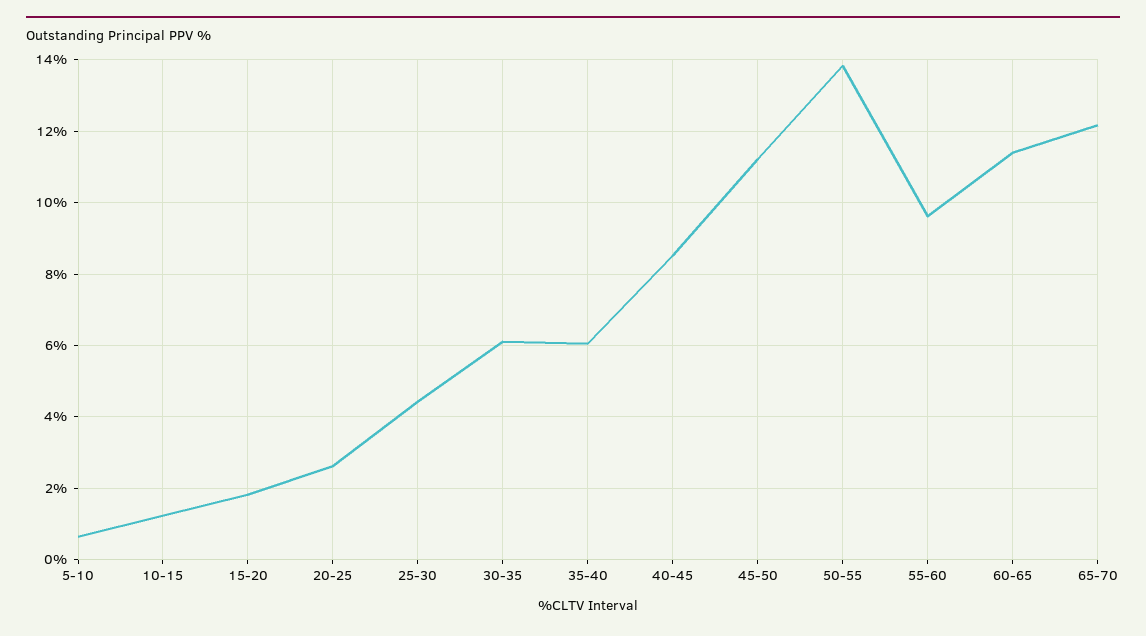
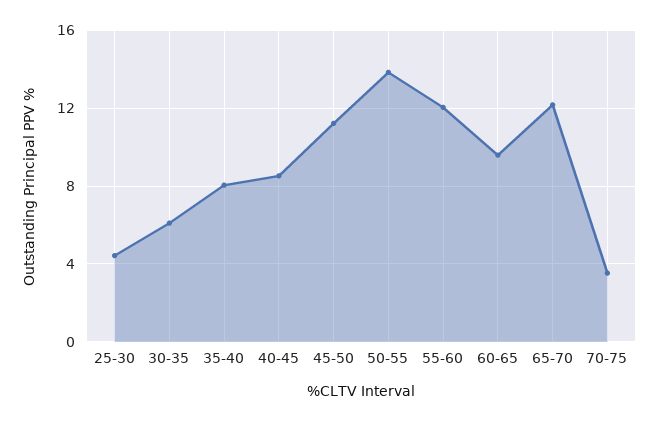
5-10: 0.6 -> none
10-15: 1.2 -> none
15-20: 1.8 -> none
20-25: 2.6 -> none
35-40: 6 -> 8
55-60: 9.6 -> 12
60-65: 11.4 -> 9.5
70-75: none -> 3.5

